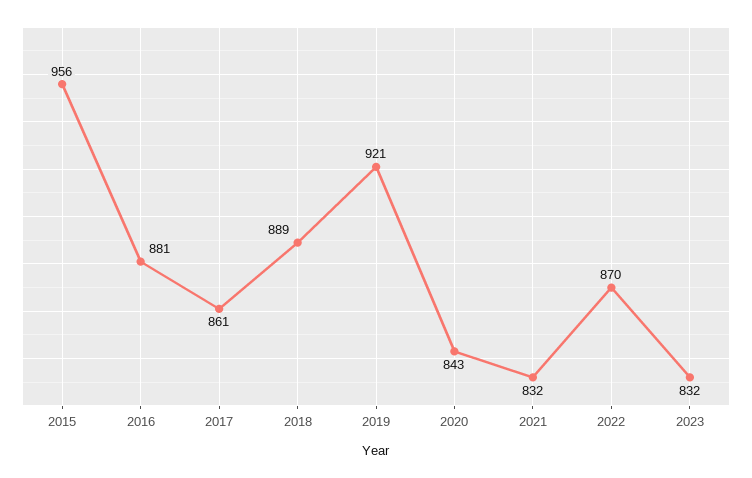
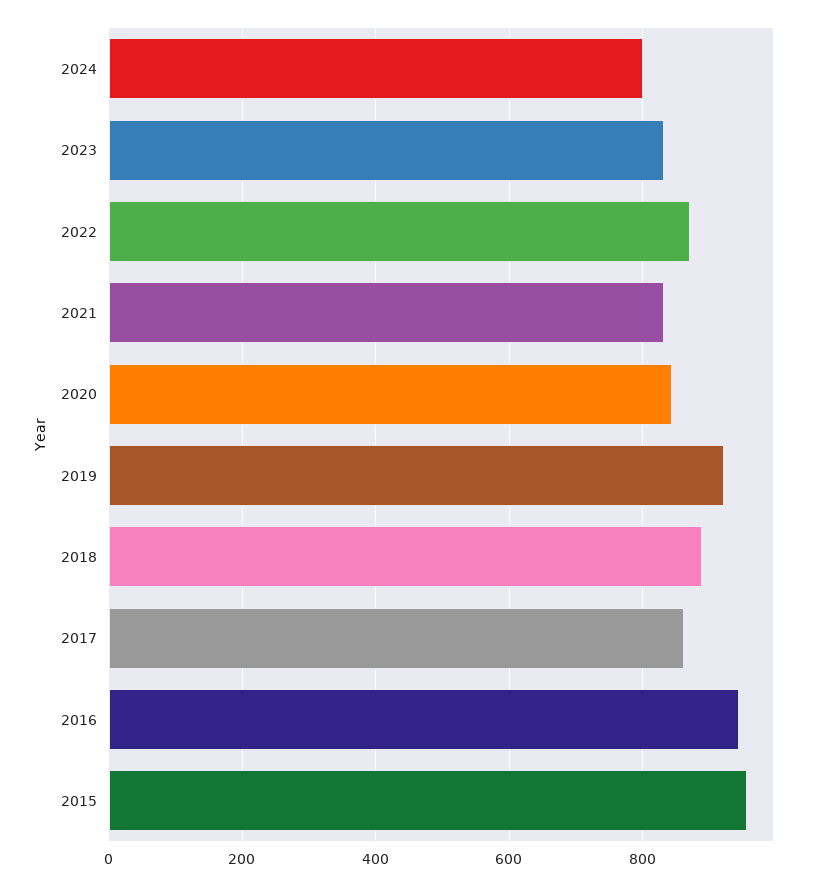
2016: 881 -> 940
2024: none -> 800

